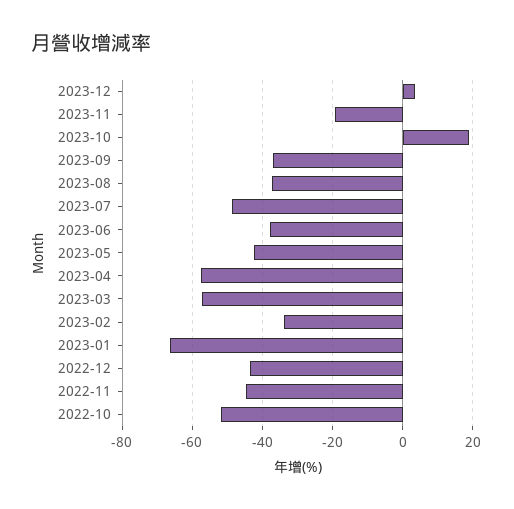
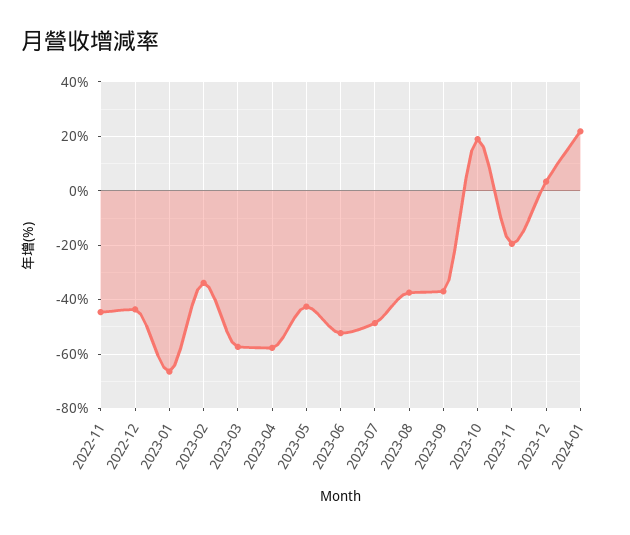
2023-06: -38 -> -52.5
2022-10: -52 -> none
2024-01: none -> 22.5

